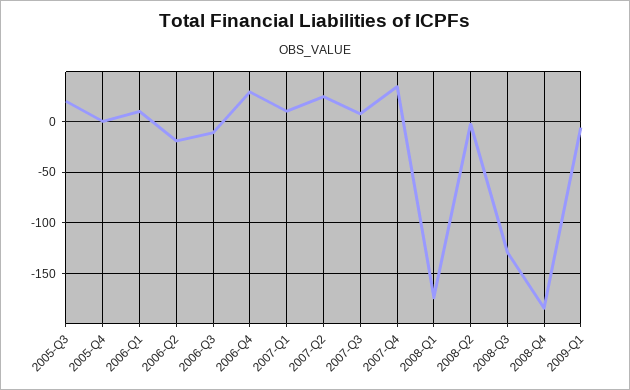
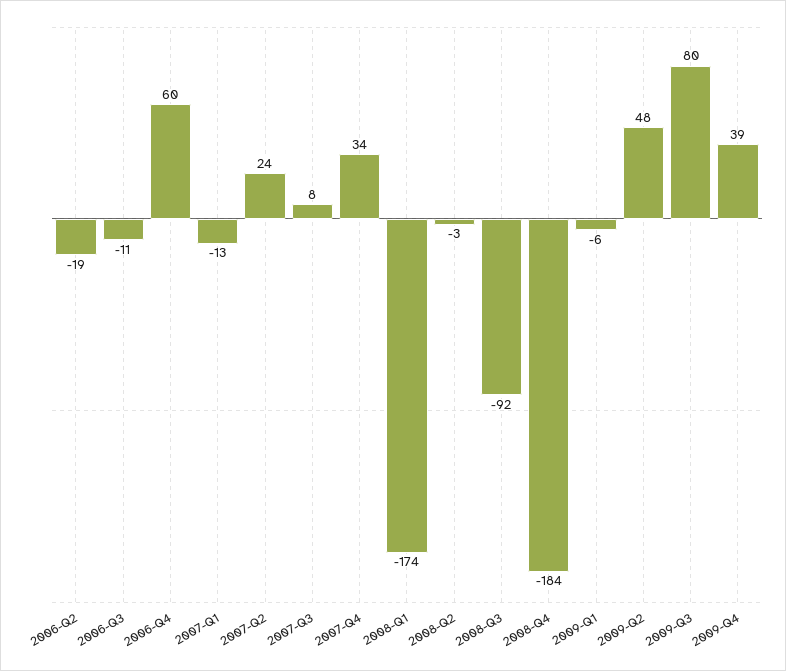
2005-Q3: 20 -> none
2005-Q4: 0 -> none
2006-Q1: 10 -> none
2006-Q4: 30 -> 60
2007-Q1: 10 -> -13
2008-Q3: -130 -> -92
2009-Q2: none -> 48
2009-Q3: none -> 80
2009-Q4: none -> 39

